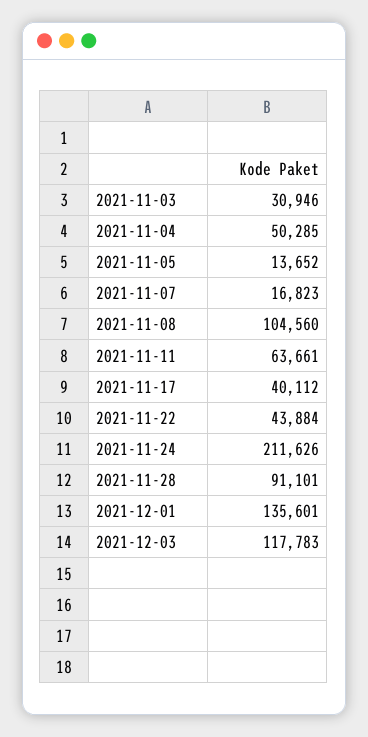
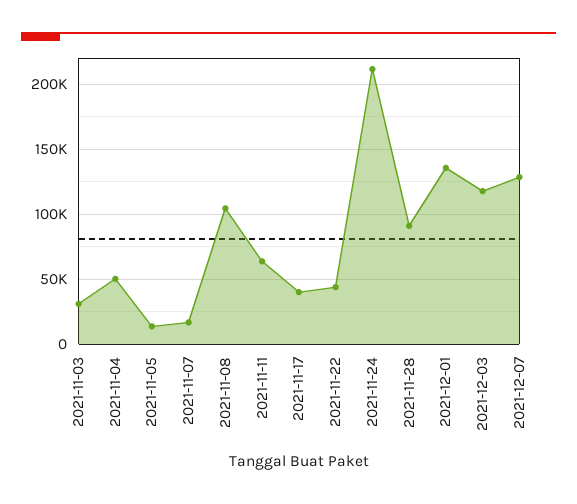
2021-12-07: none -> 130000

